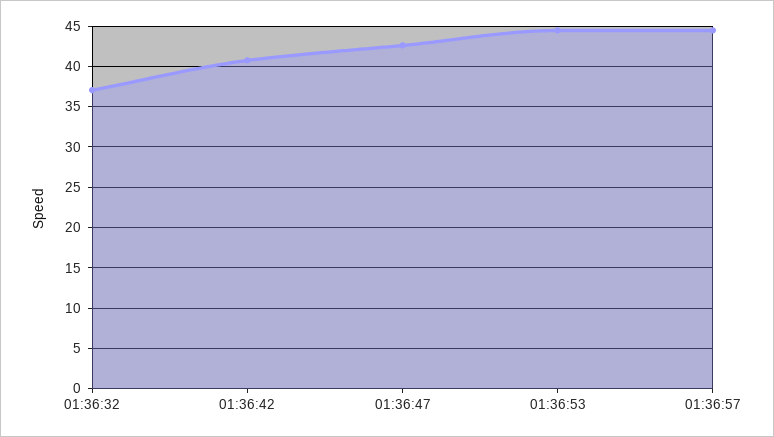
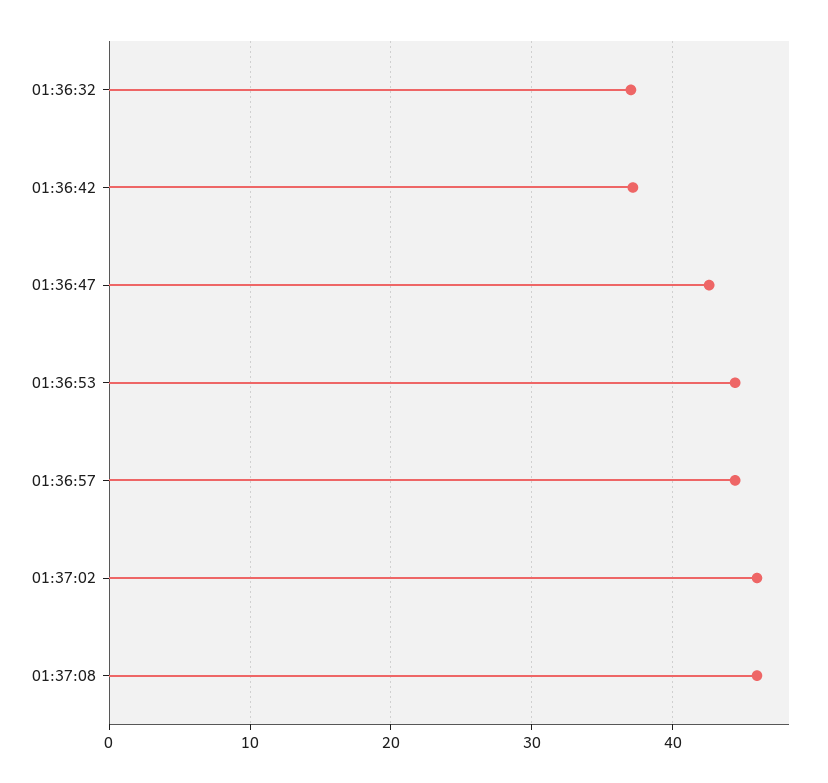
01:36:42: 41 -> 37
01:37:02: none -> 46
01:37:08: none -> 46

